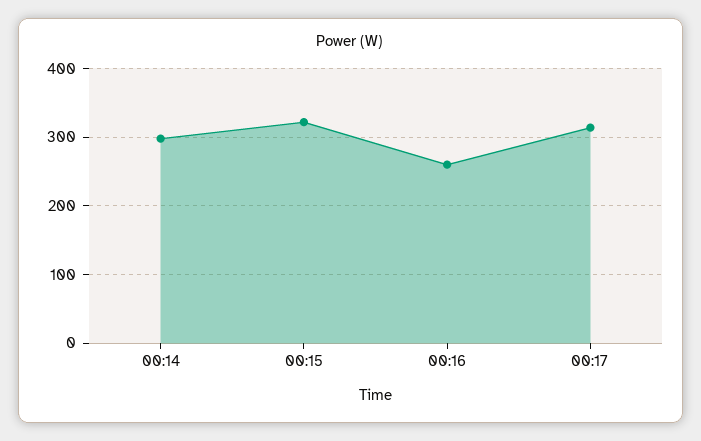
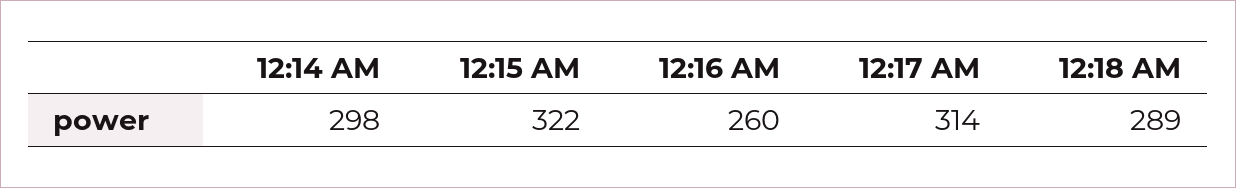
12:18 AM: none -> 289

